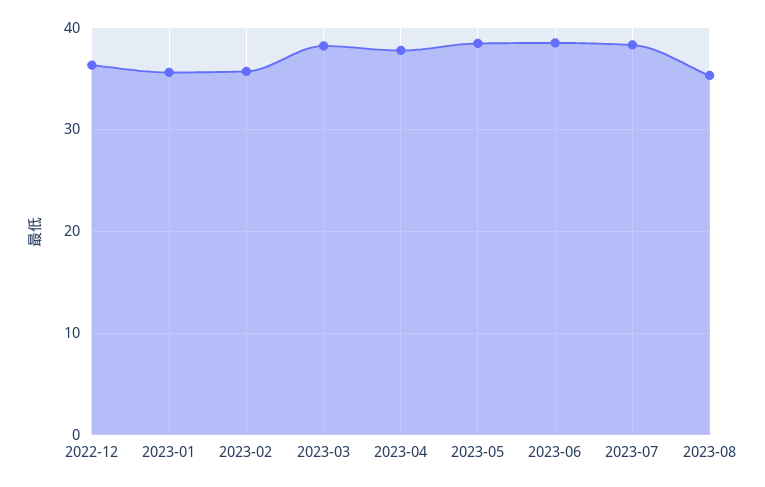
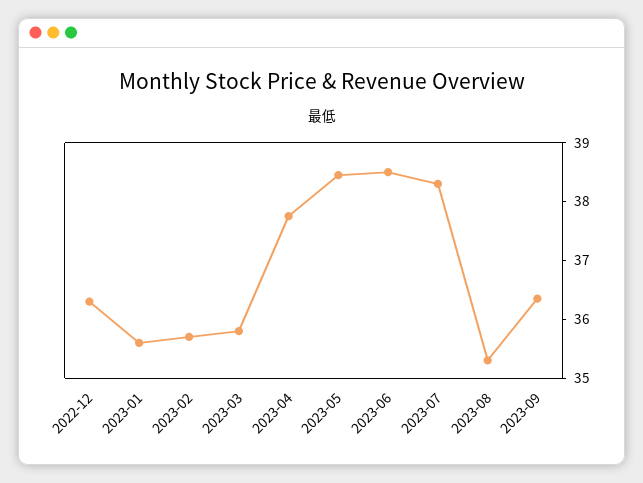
2023-03: 38 -> 35.8
2023-09: none -> 36.4

